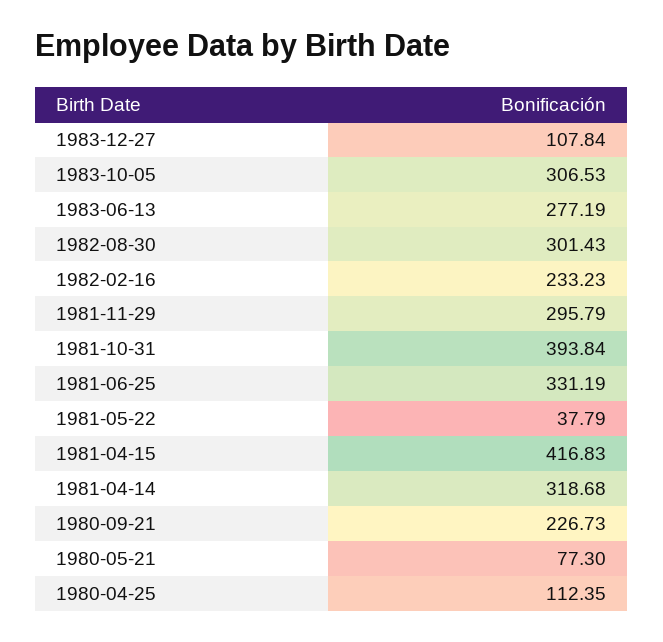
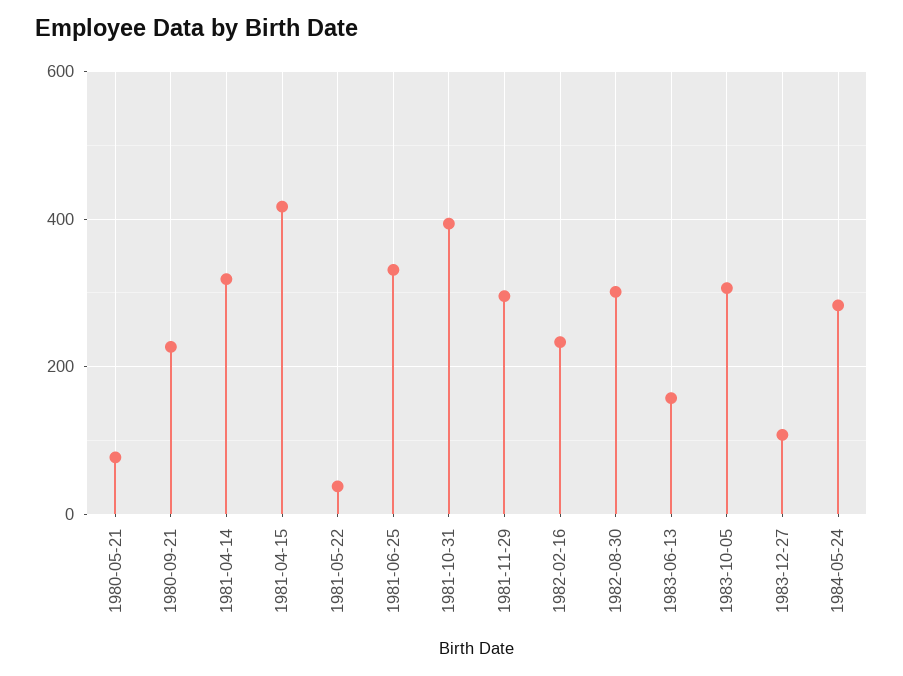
1983-06-13: 277.19 -> 160
1980-04-25: 112.35 -> none
1984-05-24: none -> 280

